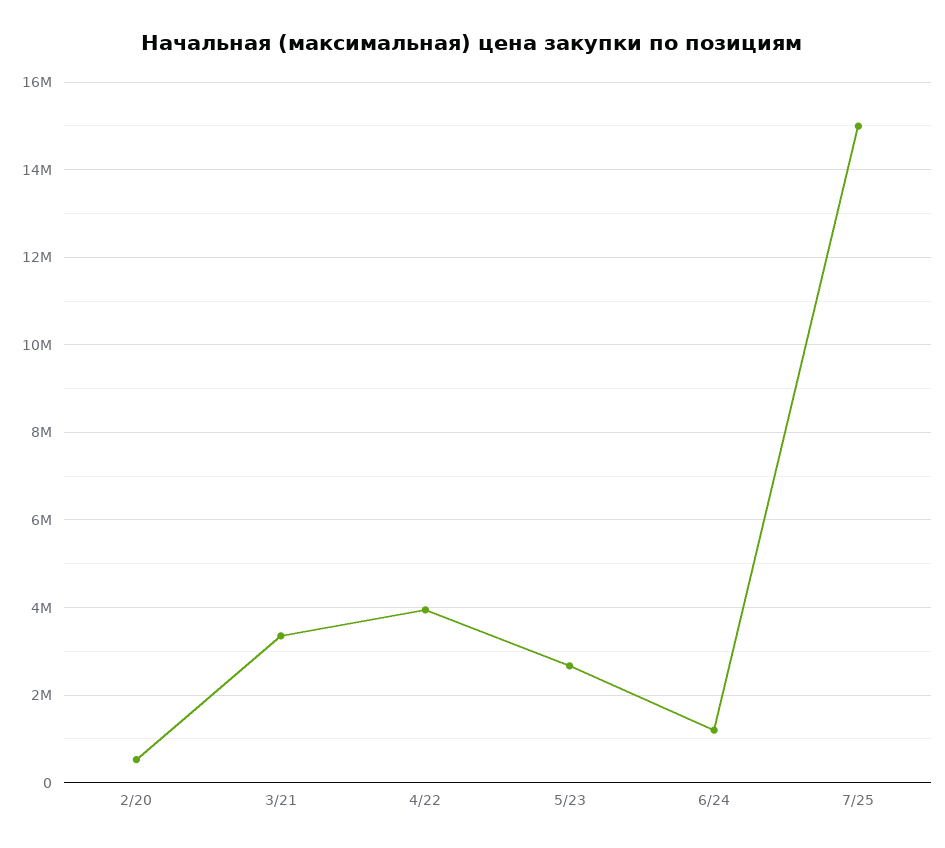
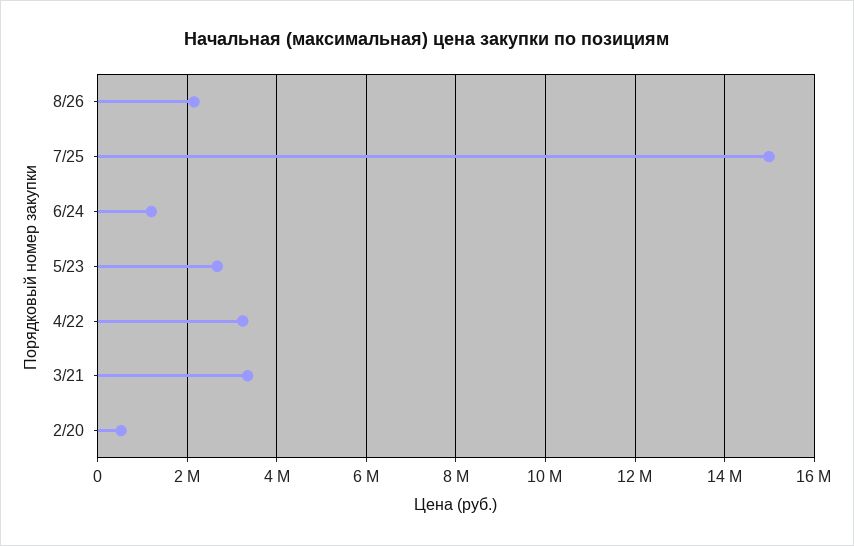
4/22: 4000000 -> 3200000
8/26: none -> 2200000

